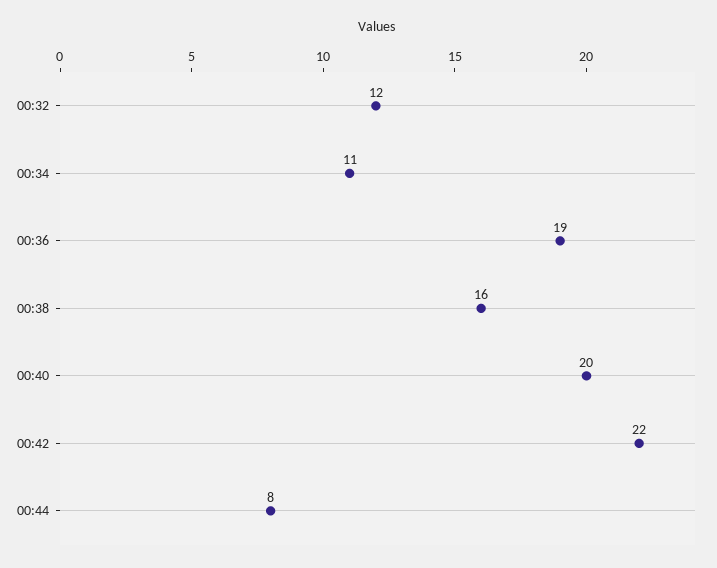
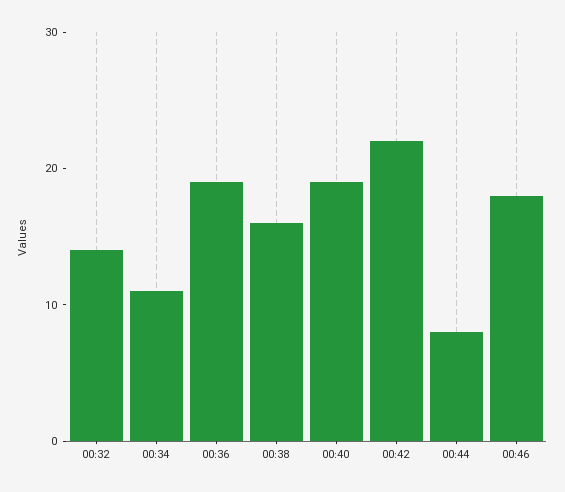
00:32: 12 -> 14
00:40: 20 -> 19
00:46: none -> 18

